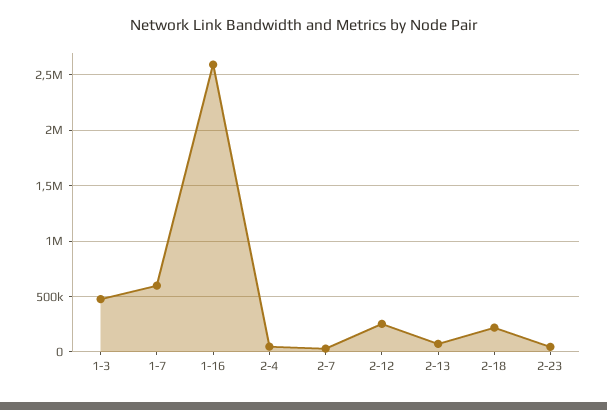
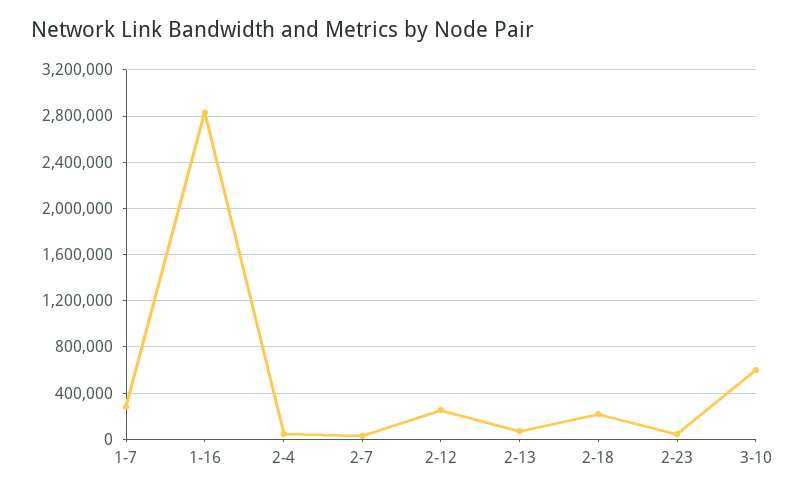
1-3: 500000 -> none
1-7: 600000 -> 300000
1-16: 2600000 -> 2800000
3-10: none -> 600000

